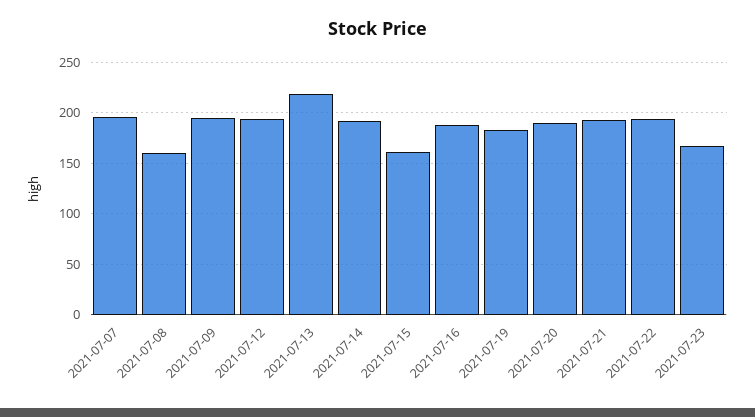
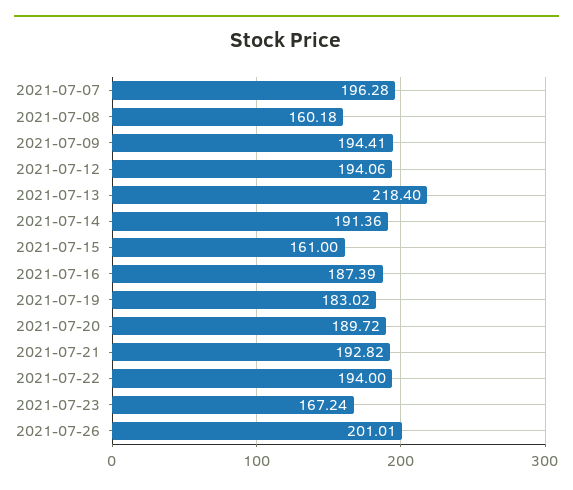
2021-07-26: none -> 201.01

